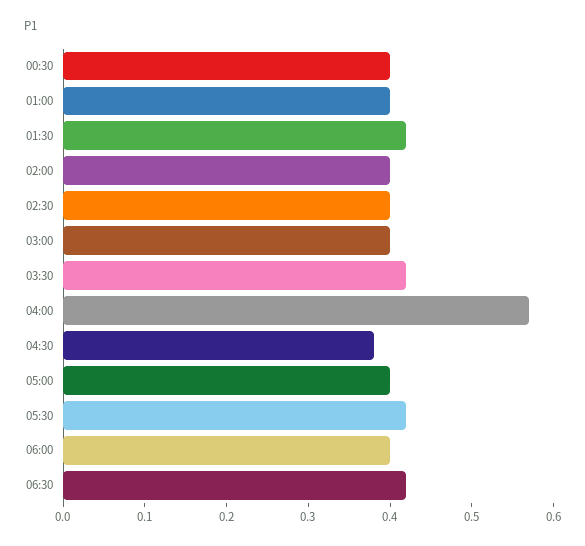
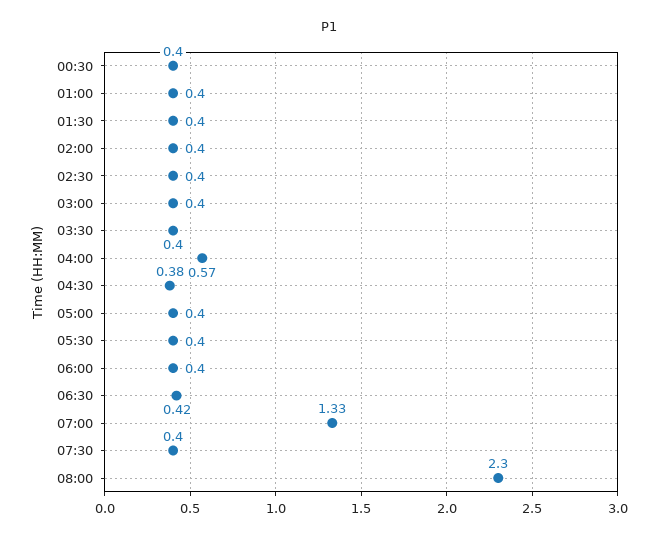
01:30: 0.42 -> 0.4
03:30: 0.42 -> 0.4
05:30: 0.42 -> 0.4
07:00: none -> 1.33
07:30: none -> 0.4
08:00: none -> 2.3

